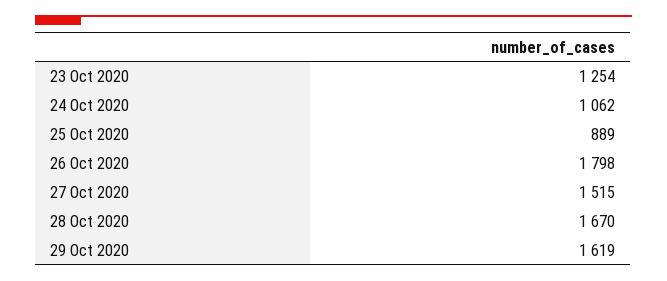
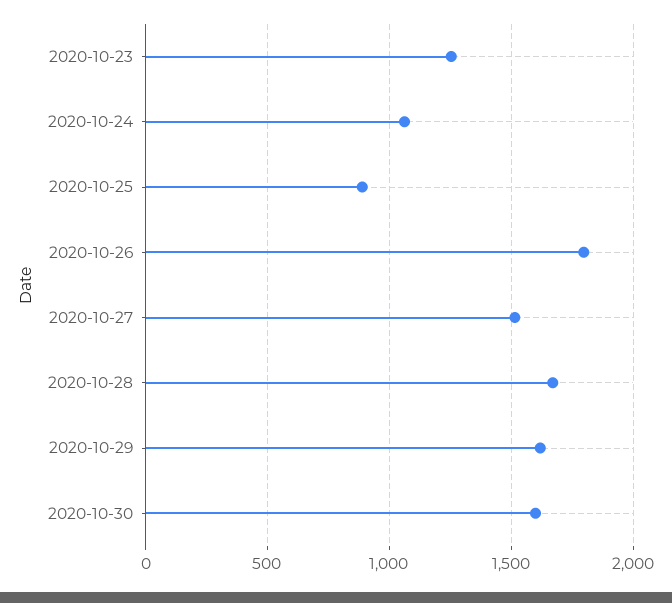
2020-10-30: none -> 1600

